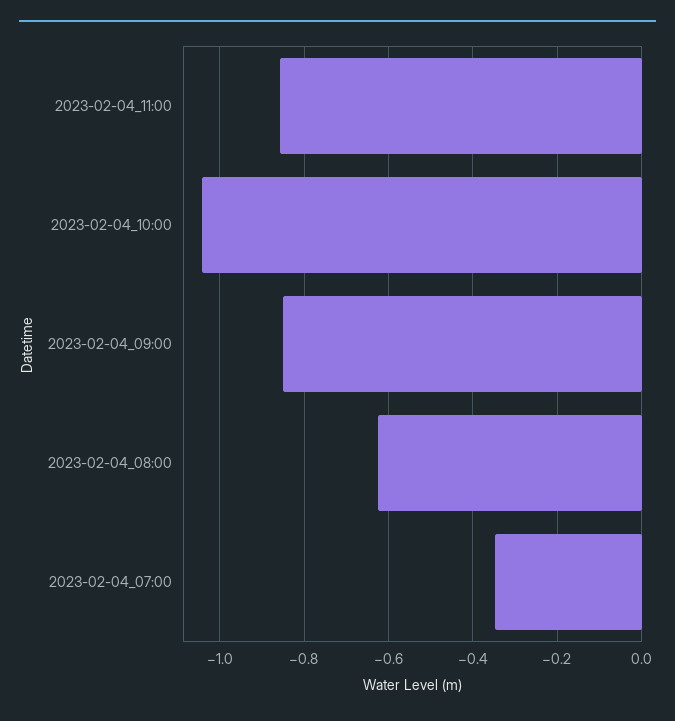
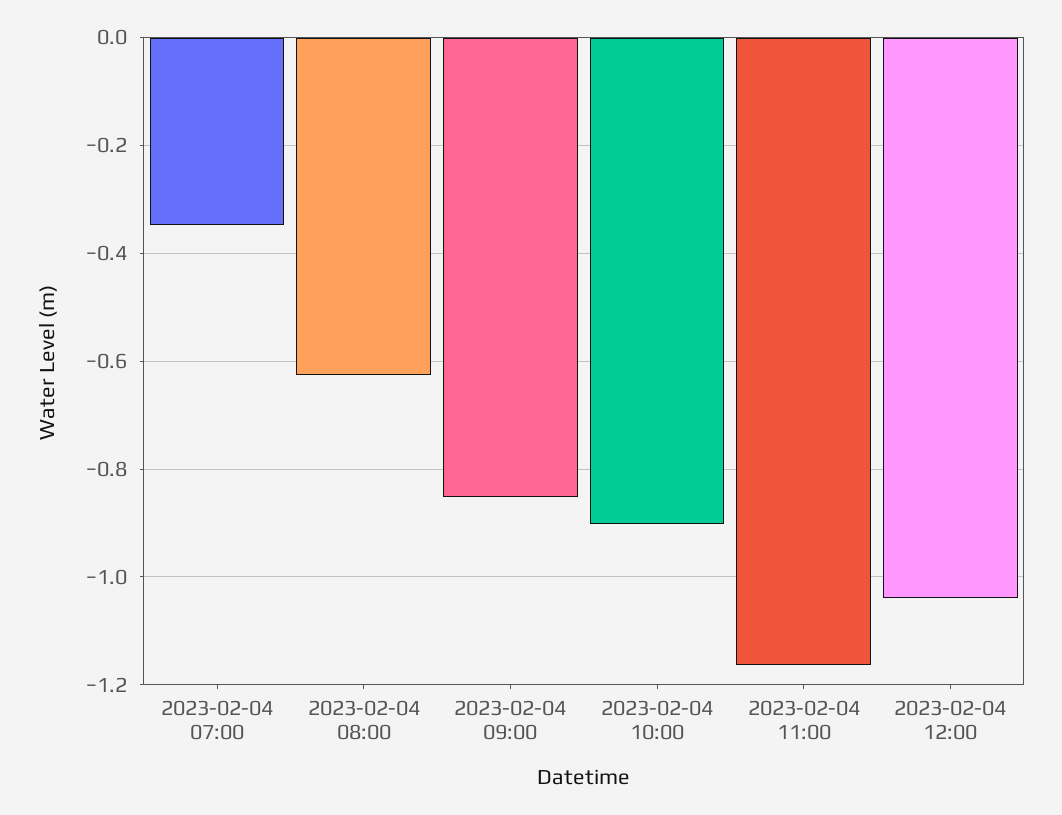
2023-02-04_11:00: -0.86 -> -1.16
2023-02-04_10:00: -1.04 -> -0.9
2023-02-04 12:00: none -> -1.04

